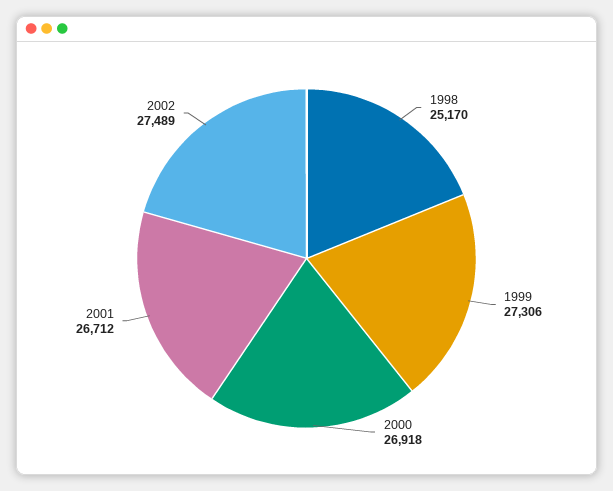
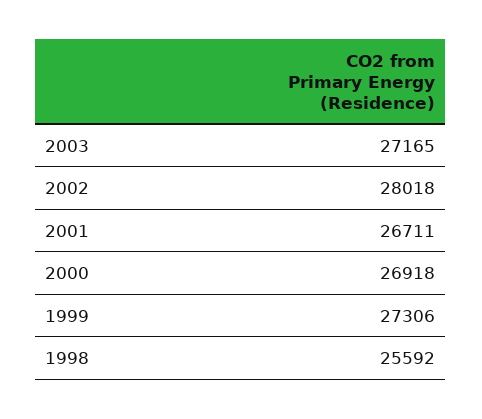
1998: 25170 -> 25592
2001: 26712 -> 26711
2002: 27489 -> 28018
2003: none -> 27165

